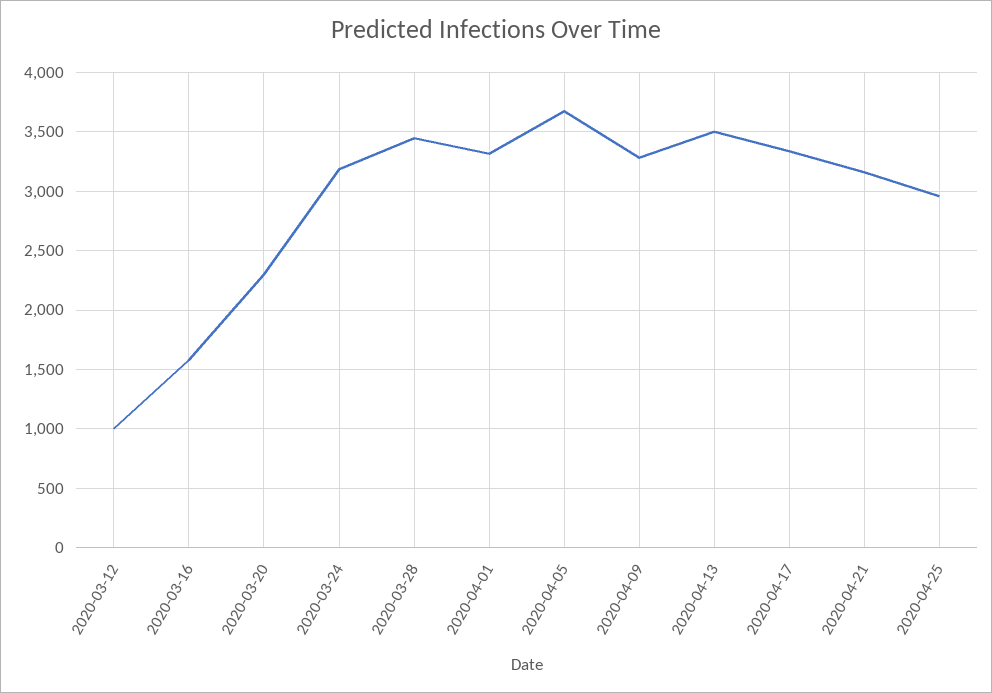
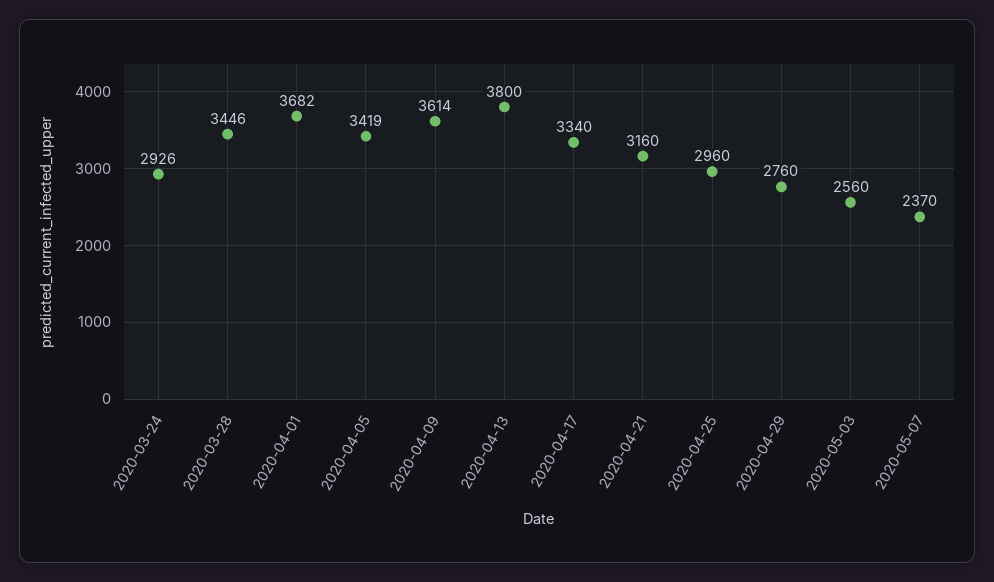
2020-03-12: 1000 -> none
2020-03-16: 1600 -> none
2020-03-20: 2300 -> none
2020-03-24: 3200 -> 2926
2020-04-01: 3300 -> 3682
2020-04-05: 3700 -> 3419
2020-04-09: 3300 -> 3614
2020-04-13: 3500 -> 3800
2020-04-29: none -> 2760
2020-05-03: none -> 2560
2020-05-07: none -> 2370

